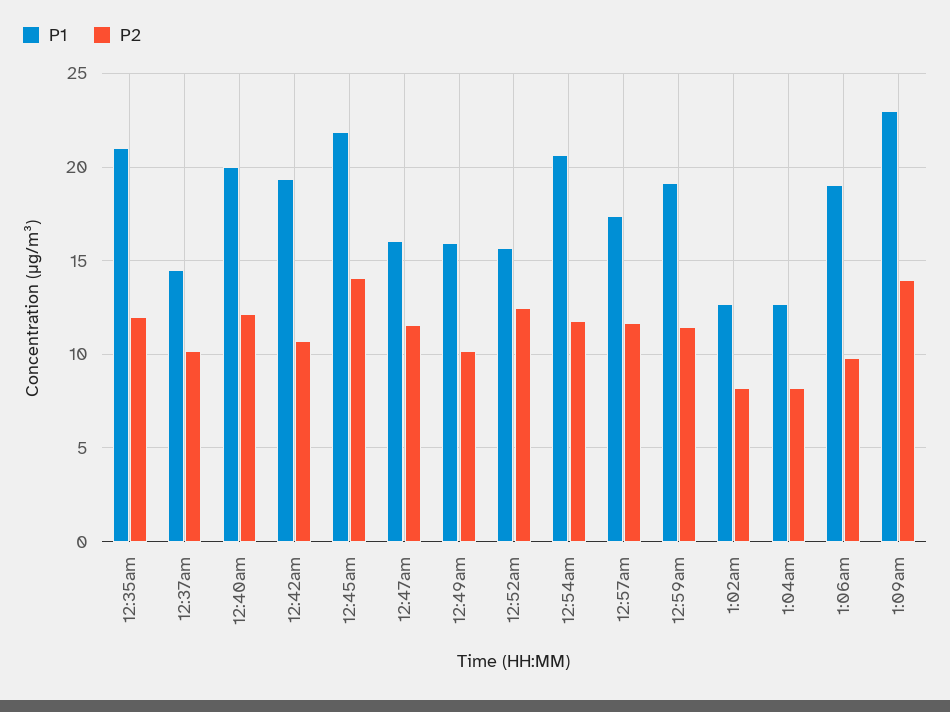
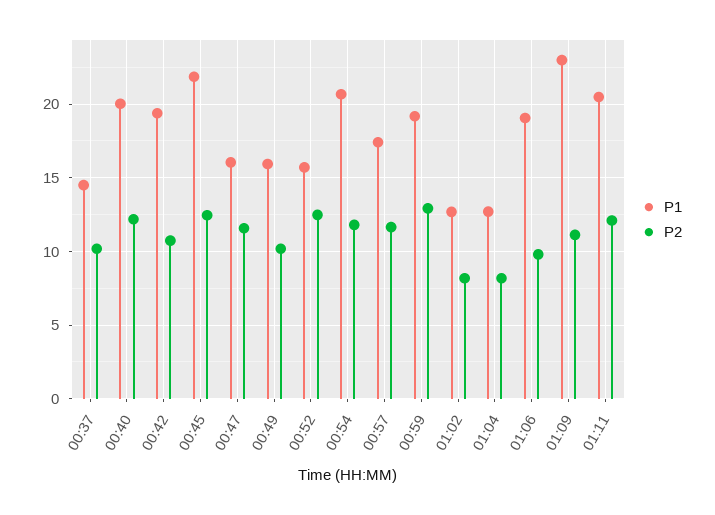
P1, 12:35am: 21 -> none
P2, 12:35am: 12 -> none
P2, 12:45am: 14 -> 12.5
P2, 12:59am: 11.5 -> 13
P2, 1:09am: 14 -> 11
P1, 01:11: none -> 20.5
P2, 01:11: none -> 12

